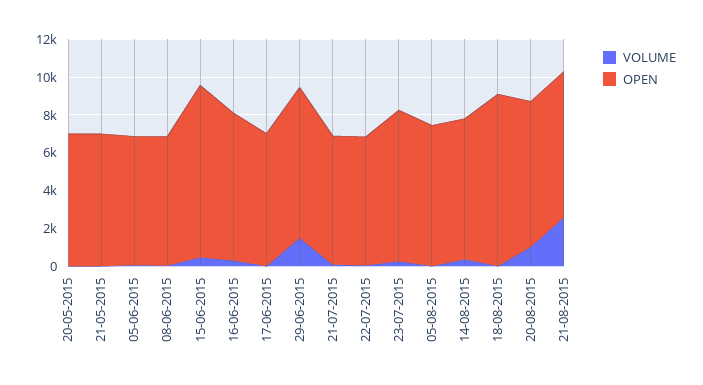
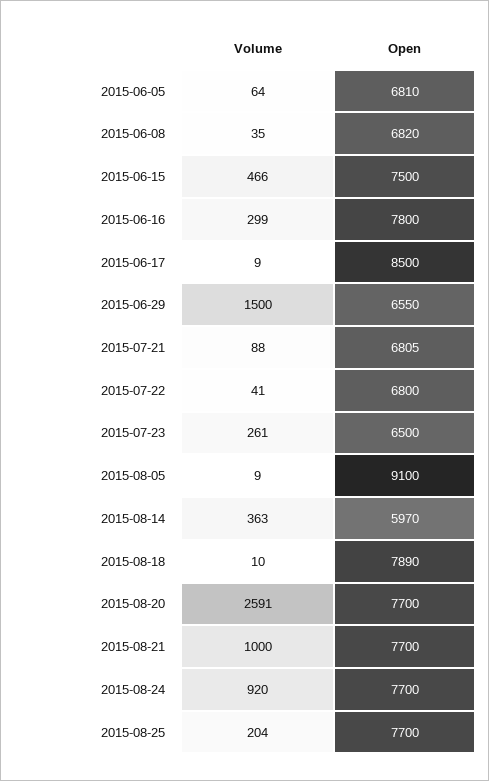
VOLUME, 20-05-2015: 0 -> none
OPEN, 20-05-2015: 7000 -> none
VOLUME, 21-05-2015: 0 -> none
OPEN, 21-05-2015: 7000 -> none
OPEN, 15-06-2015: 9000 -> 7500
OPEN, 17-06-2015: 7000 -> 8500
OPEN, 29-06-2015: 8000 -> 6550
OPEN, 23-07-2015: 8000 -> 6500
OPEN, 05-08-2015: 7500 -> 9100
OPEN, 14-08-2015: 7500 -> 5970
OPEN, 18-08-2015: 9000 -> 7890
VOLUME, 20-08-2015: 1000 -> 2591
VOLUME, 21-08-2015: 2500 -> 1000
VOLUME, 2015-08-24: none -> 920
OPEN, 2015-08-24: none -> 7700
VOLUME, 2015-08-25: none -> 204
OPEN, 2015-08-25: none -> 7700

